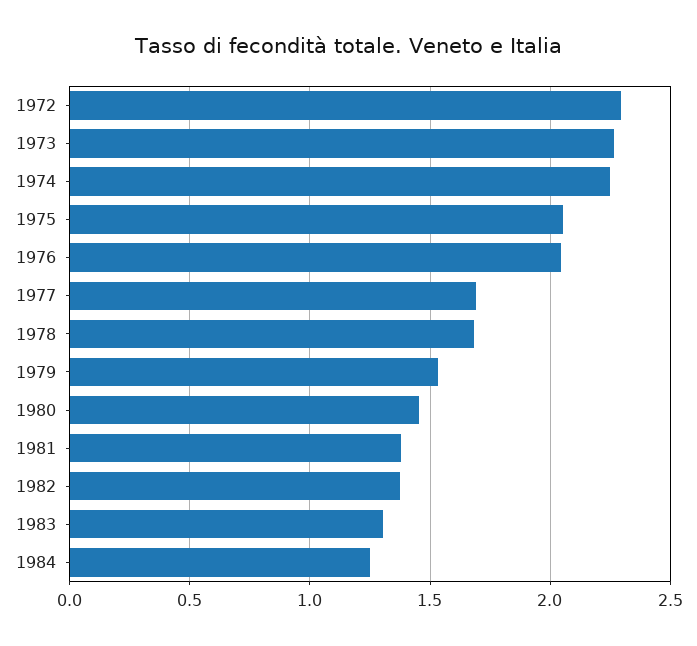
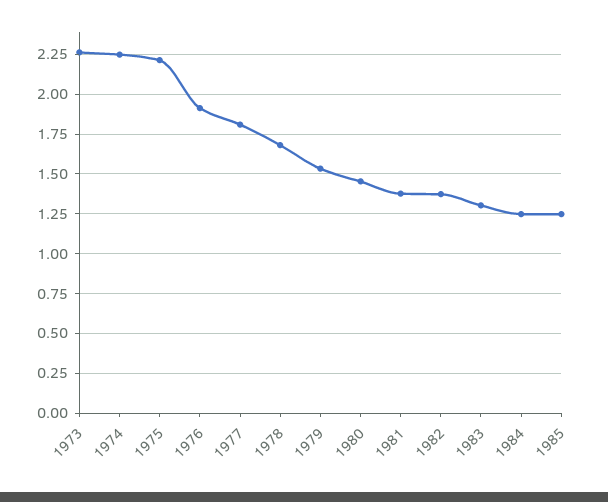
1972: 2.3 -> none
1975: 2.05 -> 2.2
1976: 2.05 -> 1.9
1977: 1.7 -> 1.8
1985: none -> 1.25

